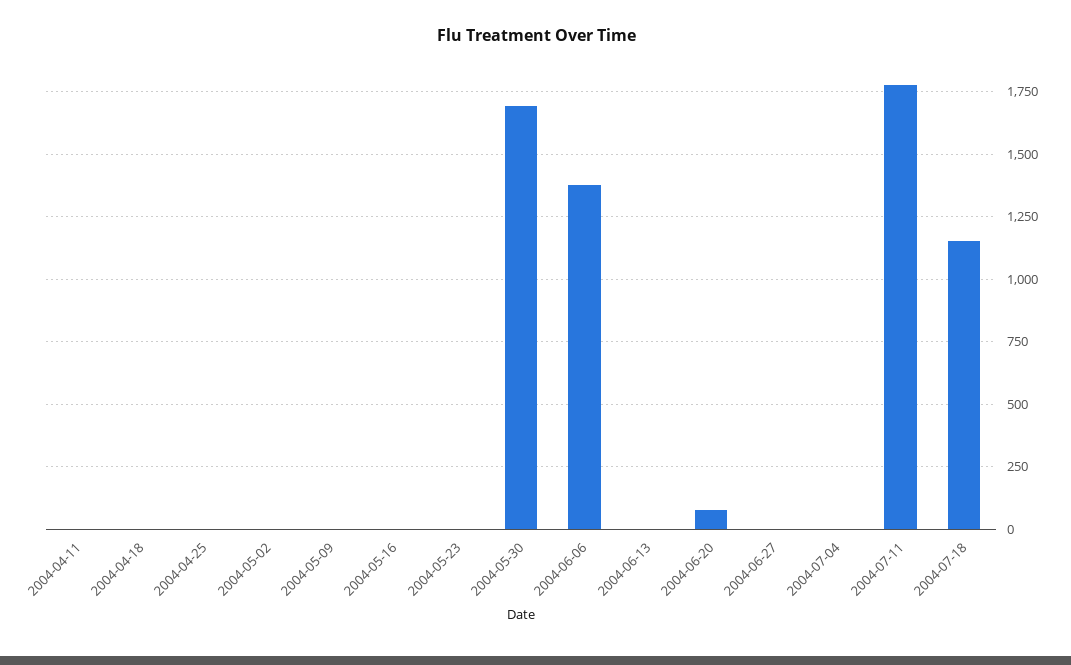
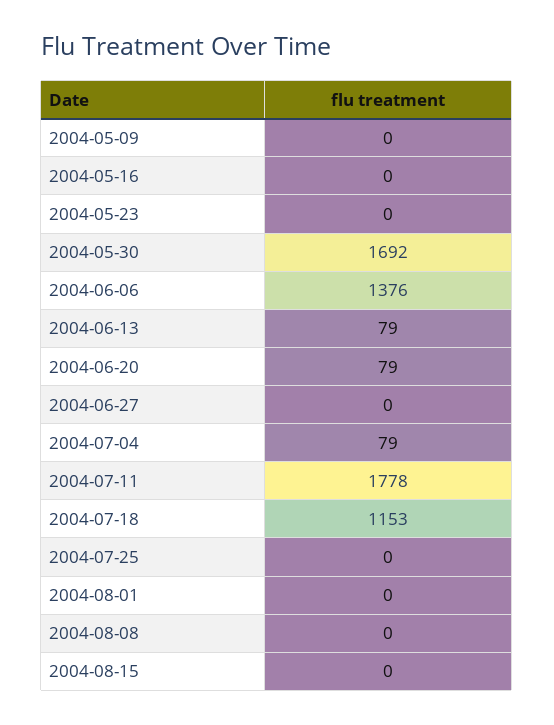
2004-04-11: 0 -> none
2004-04-18: 0 -> none
2004-04-25: 0 -> none
2004-05-02: 0 -> none
2004-06-13: 0 -> 79
2004-07-04: 0 -> 79
2004-07-25: none -> 0
2004-08-01: none -> 0
2004-08-08: none -> 0
2004-08-15: none -> 0

